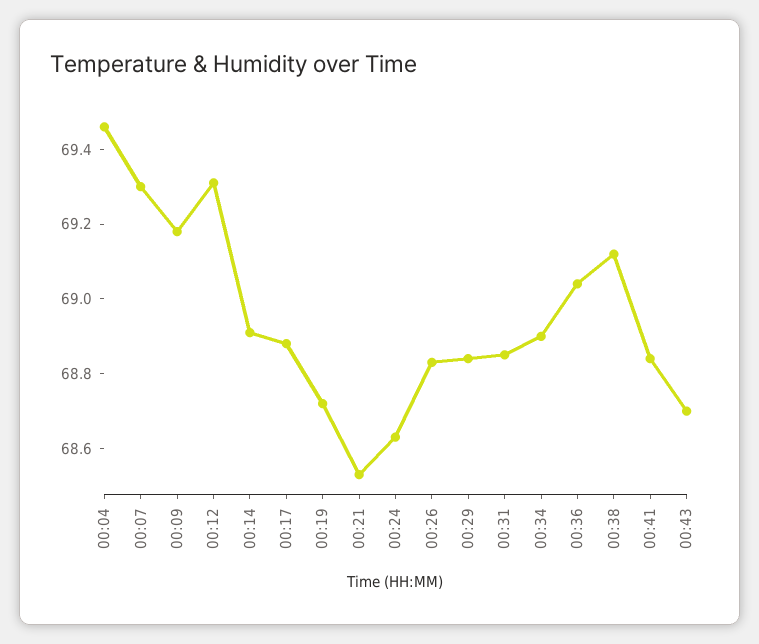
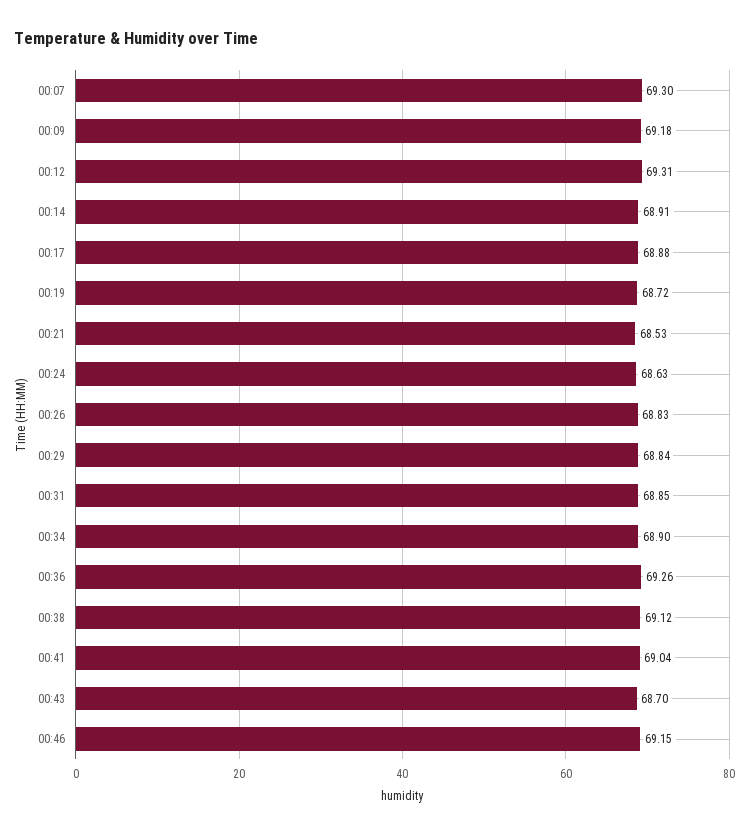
00:04: 69.45 -> none
00:36: 69.05 -> 69.26
00:41: 68.85 -> 69.04
00:46: none -> 69.15

